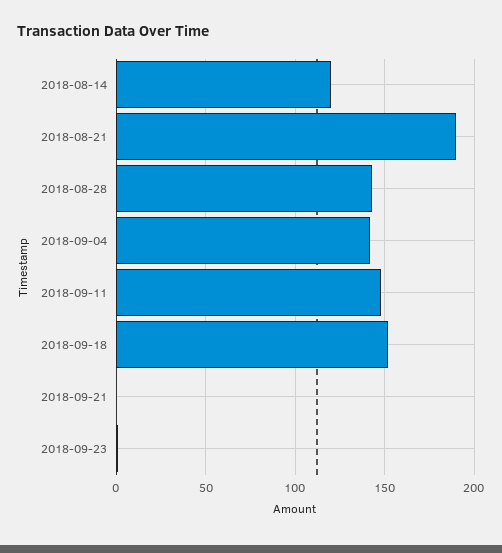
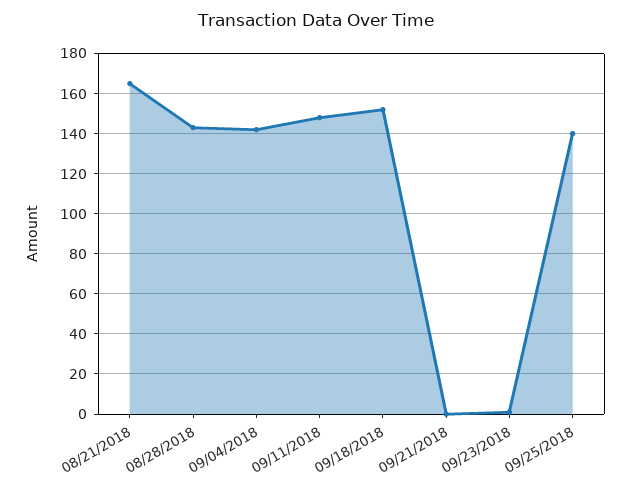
2018-08-14: 120 -> none
2018-08-21: 190 -> 165
09/25/2018: none -> 140

